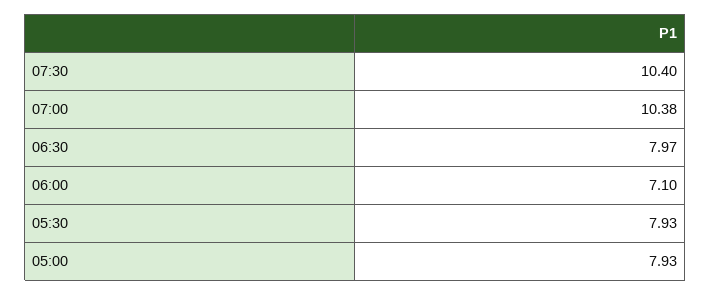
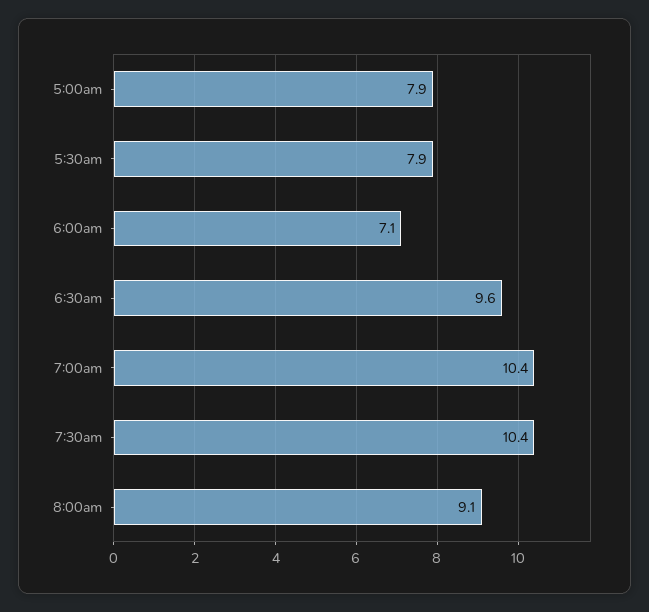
06:30: 7.97 -> 9.6
8:00am: none -> 9.1

